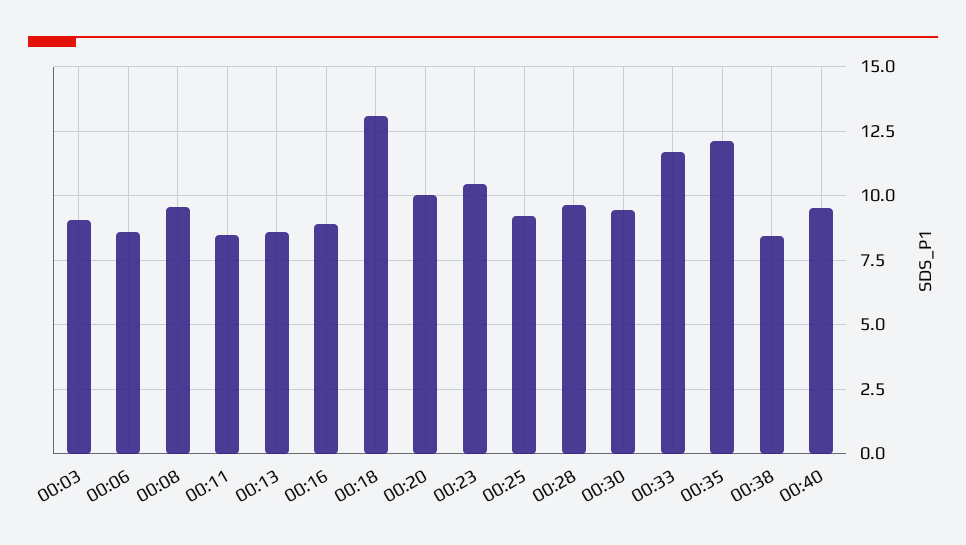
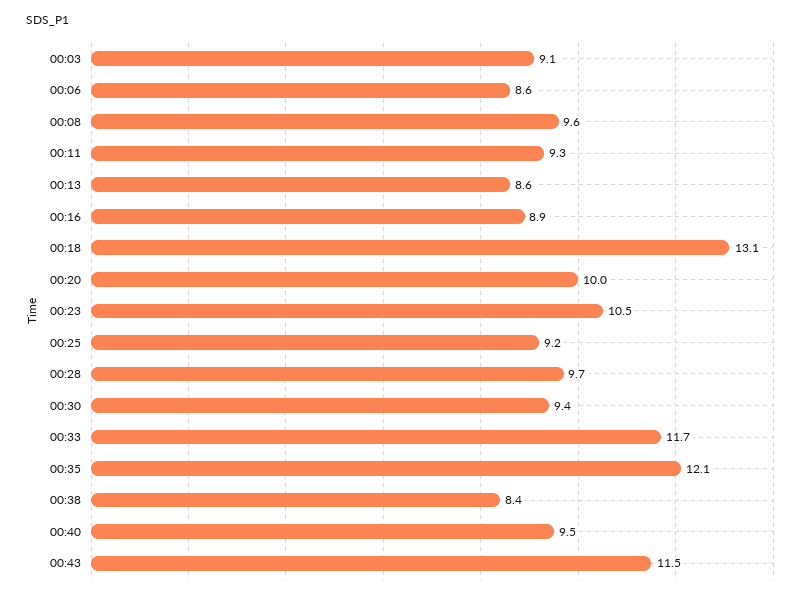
00:11: 8.5 -> 9.3
00:43: none -> 11.5

